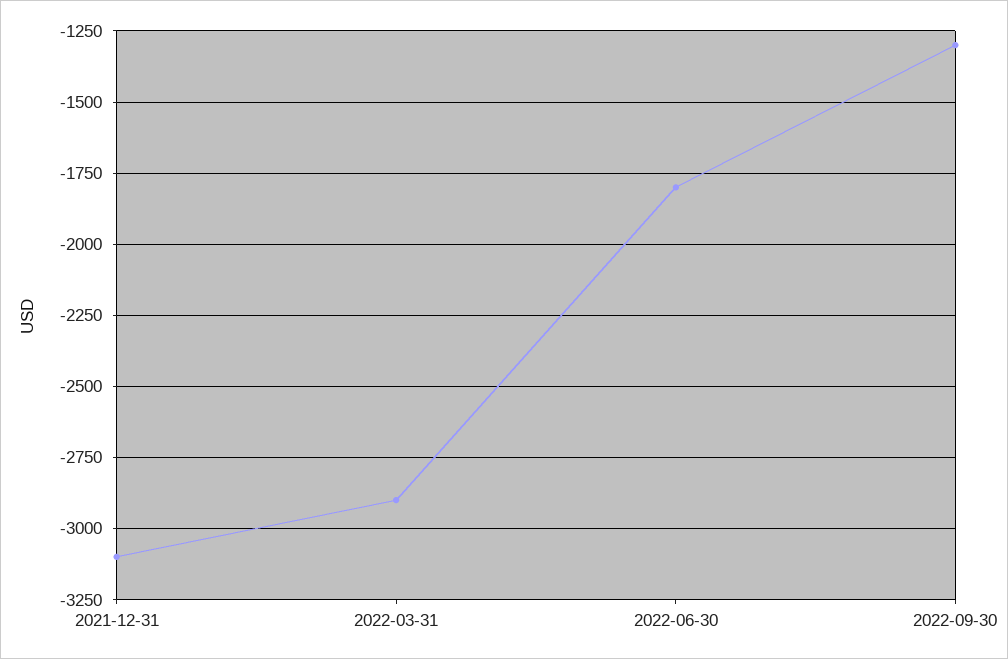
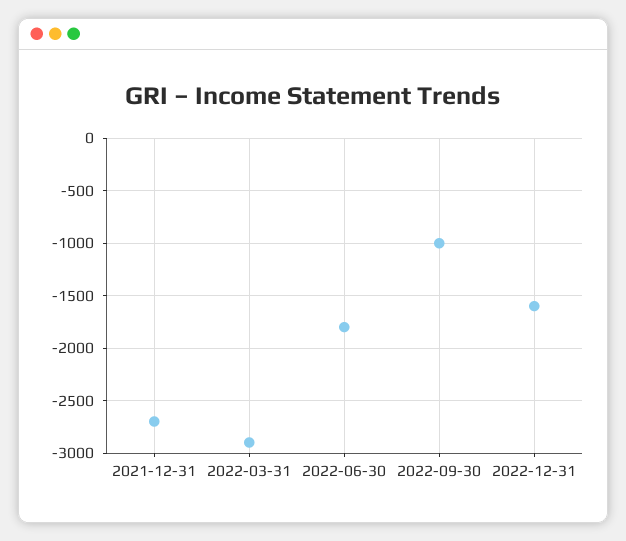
2021-12-31: -3100 -> -2700
2022-09-30: -1300 -> -1000
2022-12-31: none -> -1600

